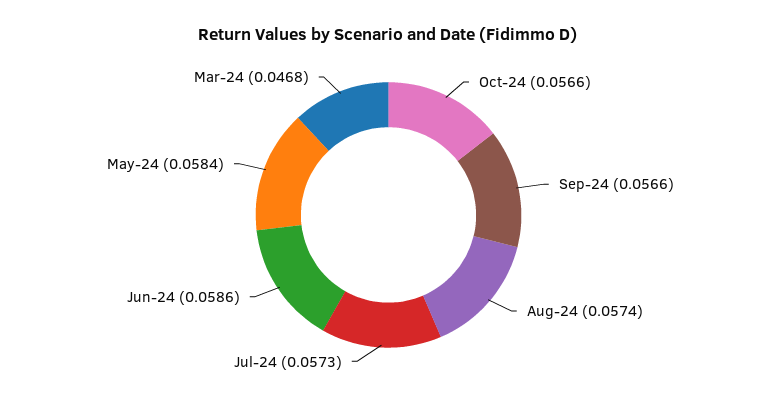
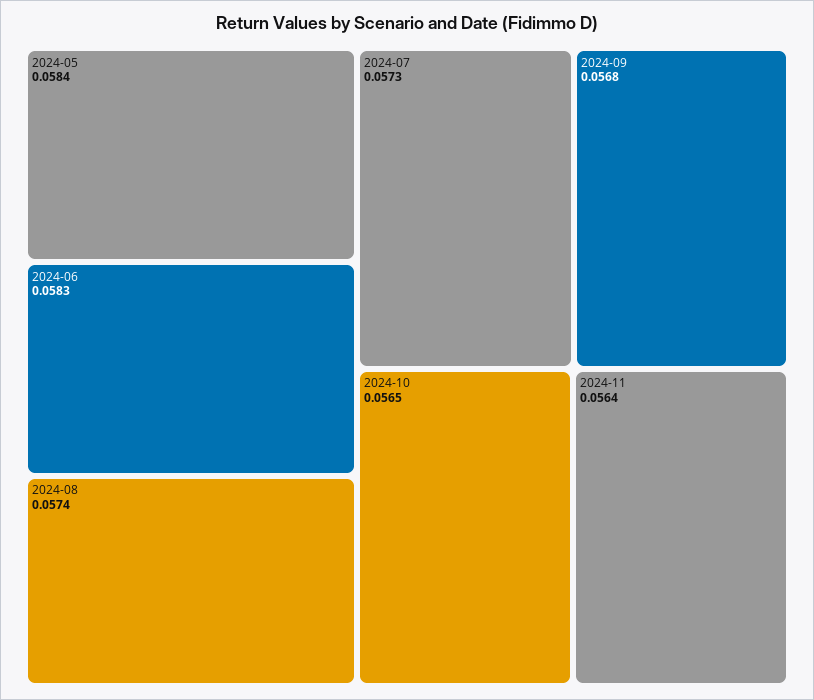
Oct-24: 0.0566 -> 0.0565
Sep-24: 0.0566 -> 0.0568
Jun-24: 0.0586 -> 0.0583
Mar-24: 0.0468 -> none
2024-11: none -> 0.0564

